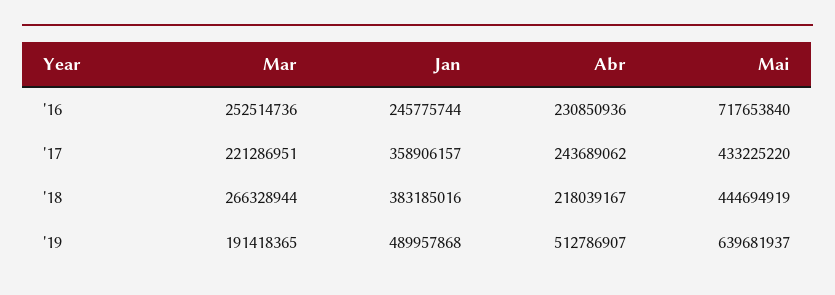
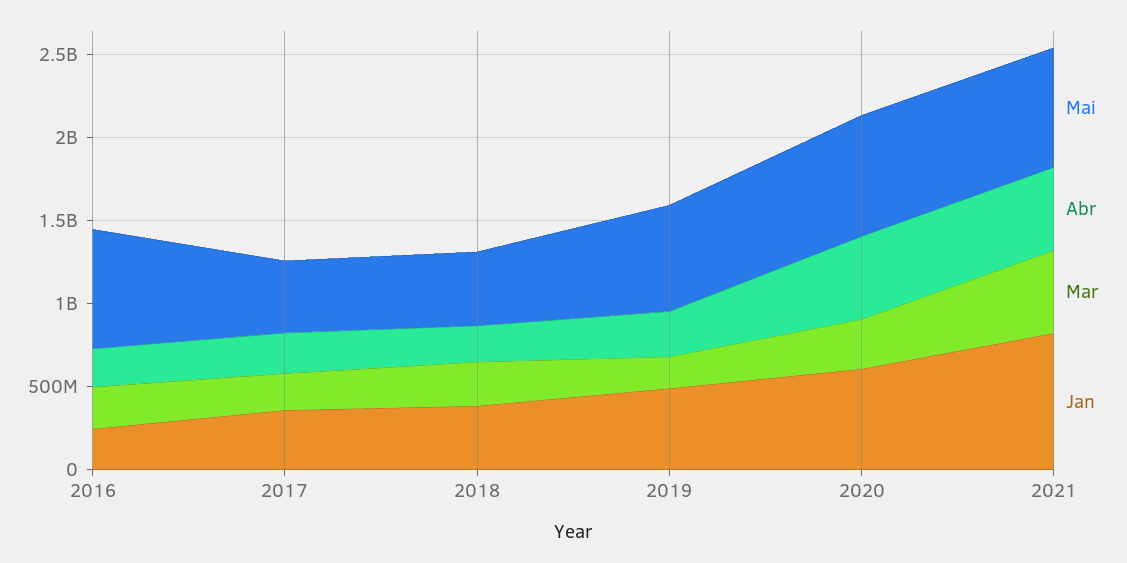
Abr, '19: 512786907 -> 300000000
Mai, 2020: none -> 700000000
Abr, 2020: none -> 500000000
Mar, 2020: none -> 300000000
Jan, 2020: none -> 600000000
Mai, 2021: none -> 700000000
Abr, 2021: none -> 500000000
Mar, 2021: none -> 500000000
Jan, 2021: none -> 800000000

